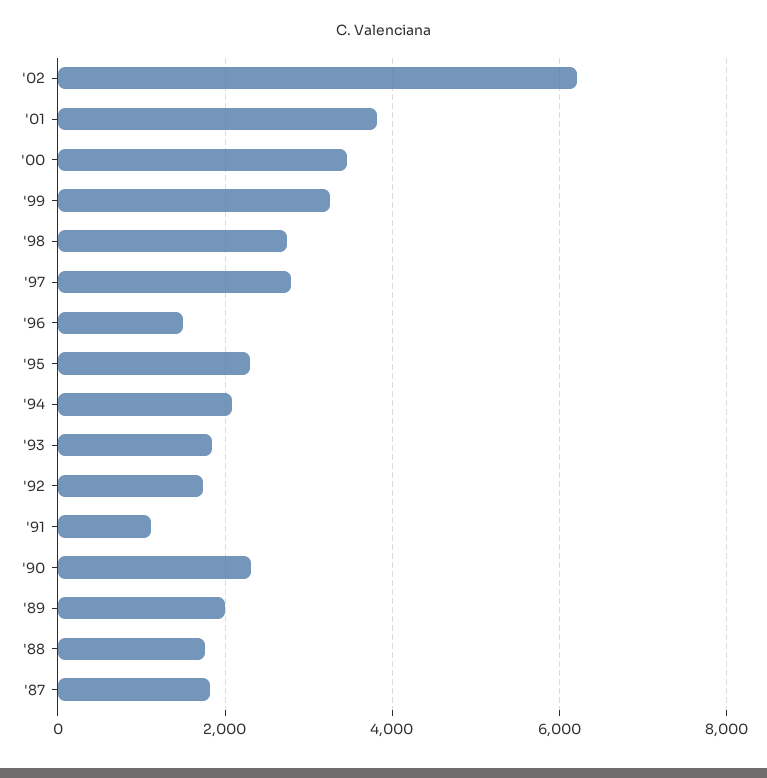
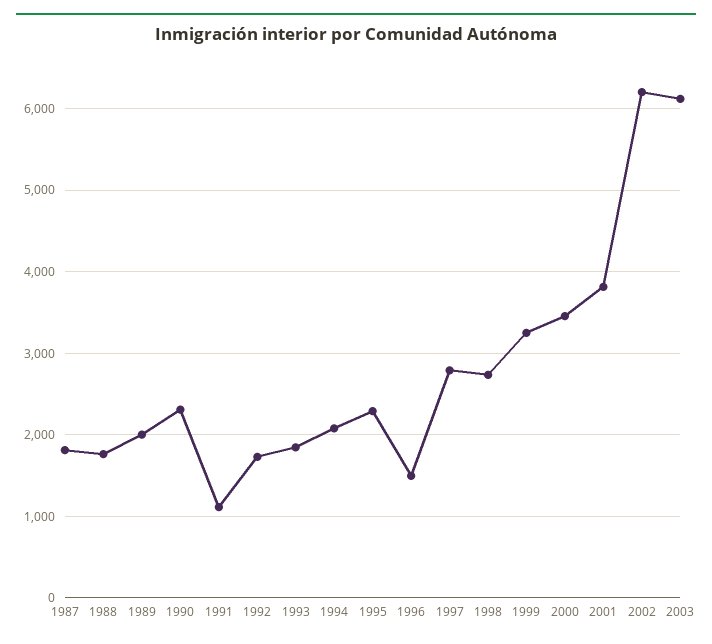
2003: none -> 6100

